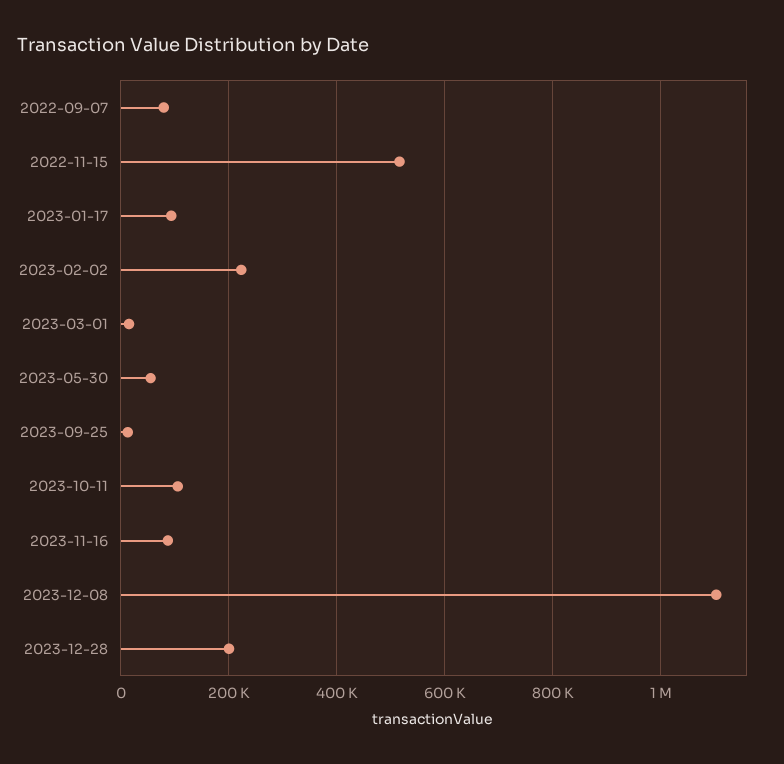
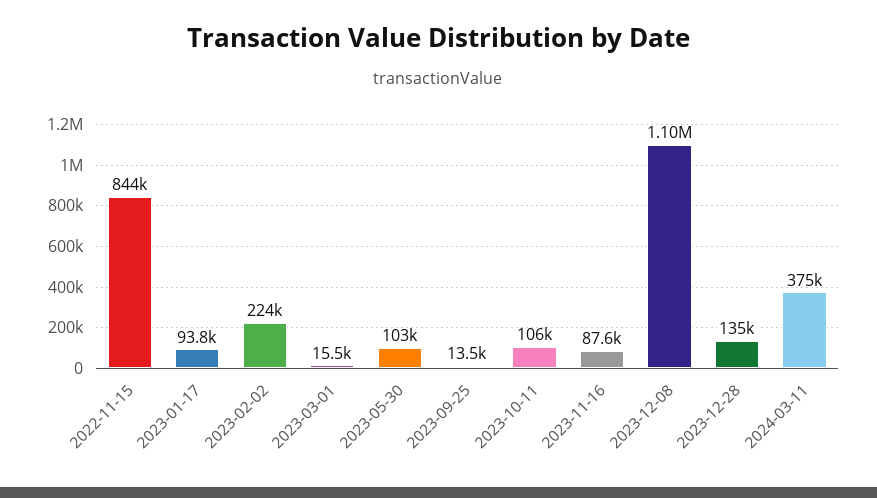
2022-09-07: 80000 -> none
2022-11-15: 520000 -> 844000
2023-05-30: 60000 -> 103000
2023-12-28: 200000 -> 135000
2024-03-11: none -> 375000

